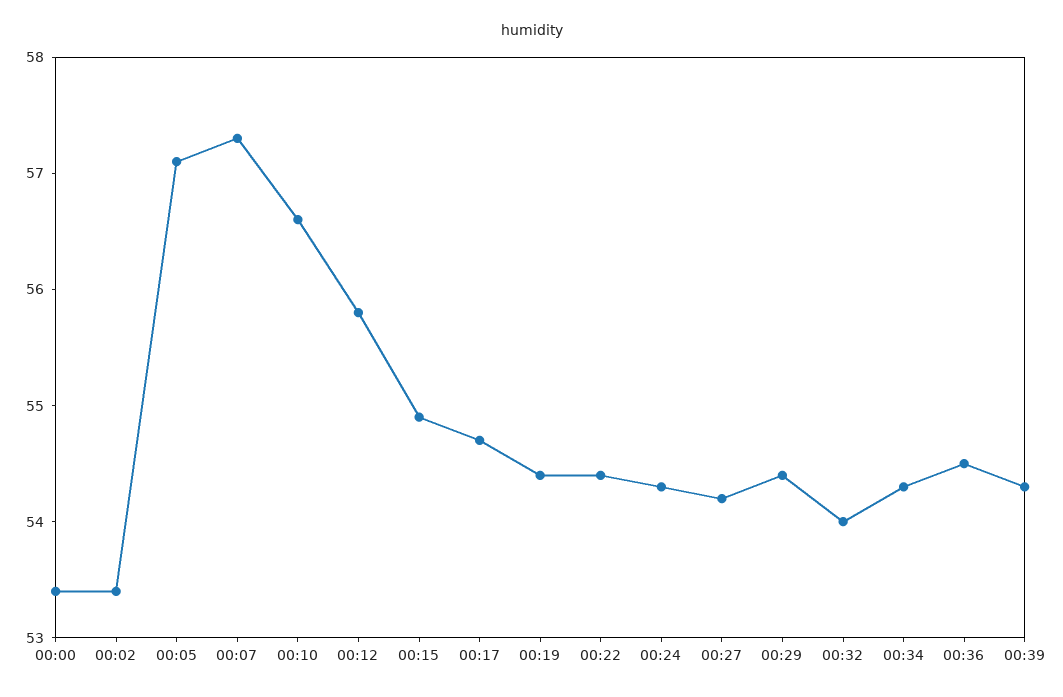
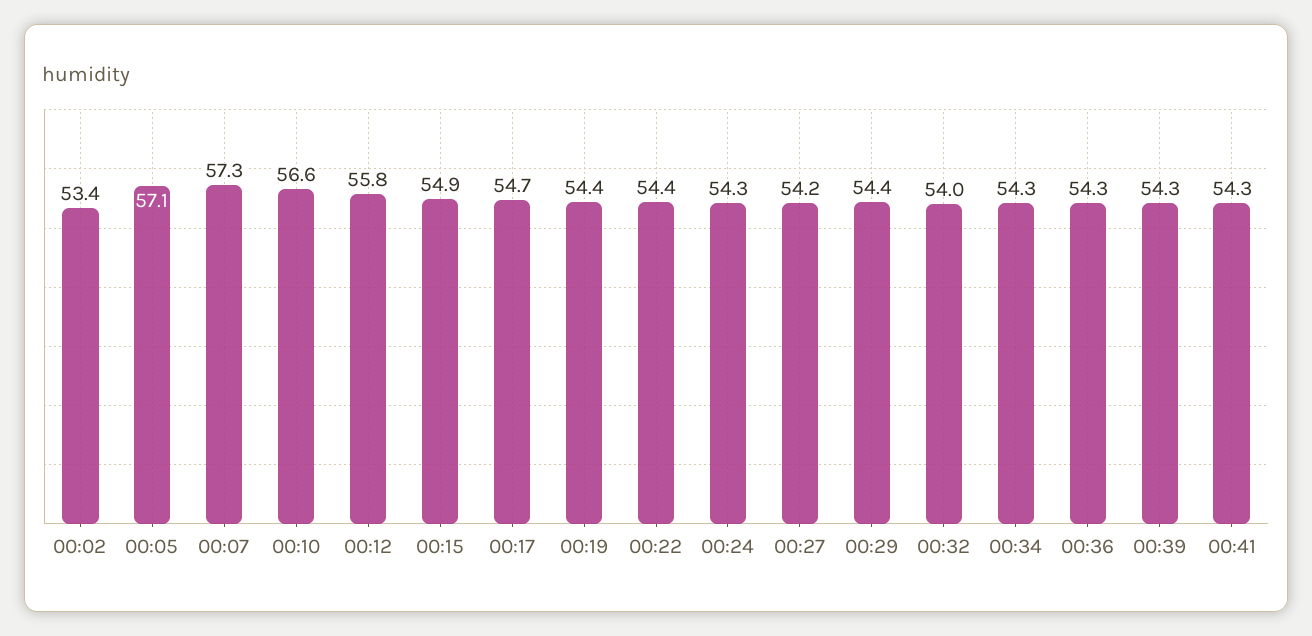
00:00: 53.4 -> none
00:36: 54.5 -> 54.3
00:41: none -> 54.3

